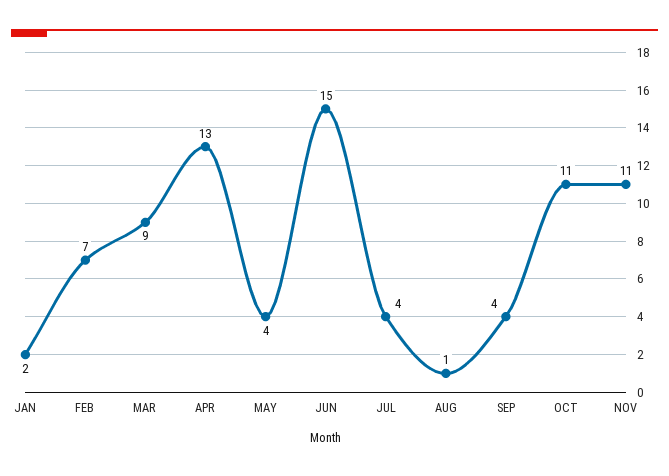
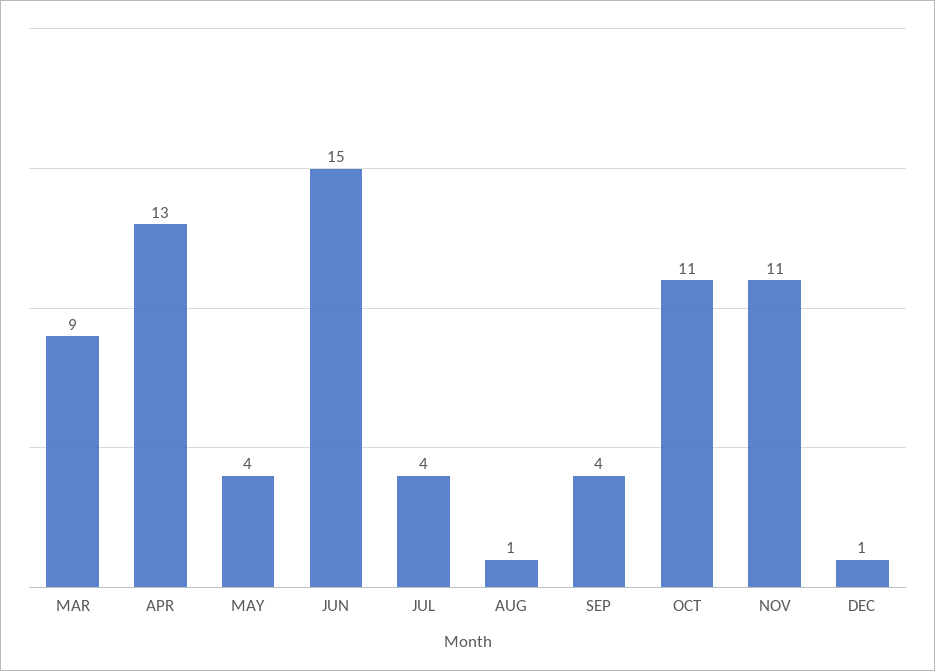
JAN: 2 -> none
FEB: 7 -> none
DEC: none -> 1

